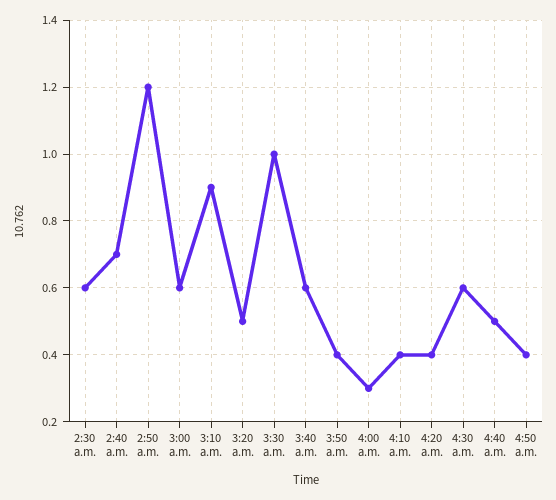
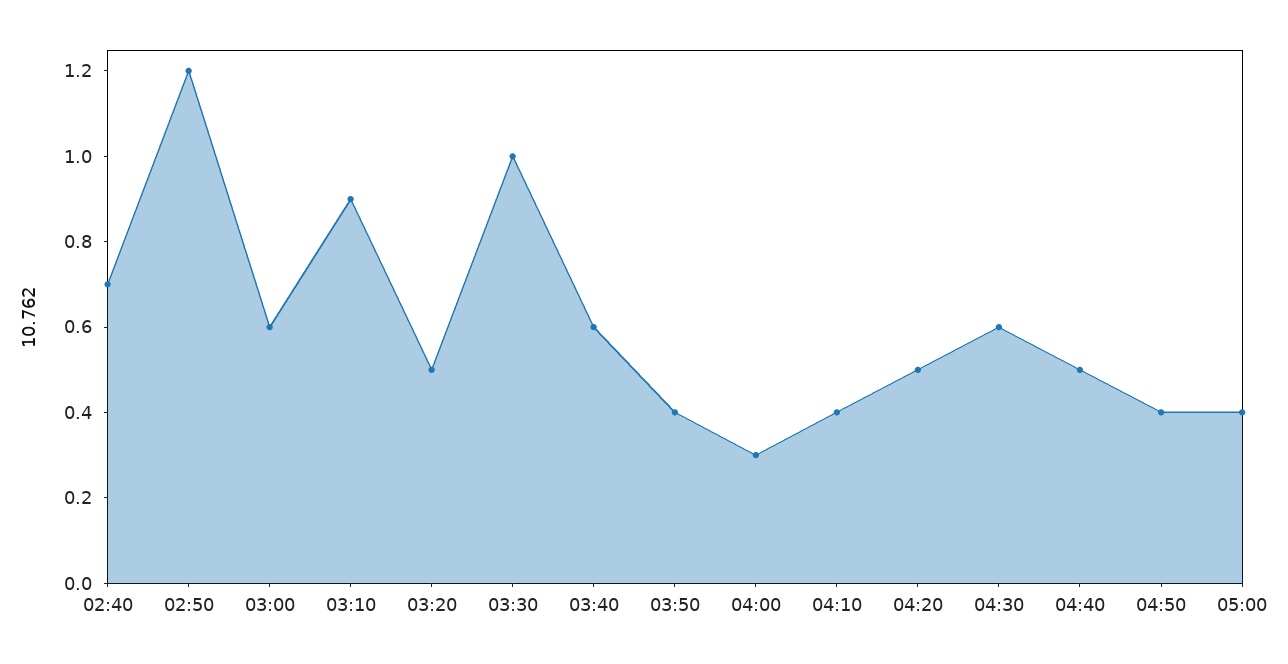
2:30 a.m.: 0.6 -> none
4:20 a.m.: 0.4 -> 0.5
05:00: none -> 0.4

